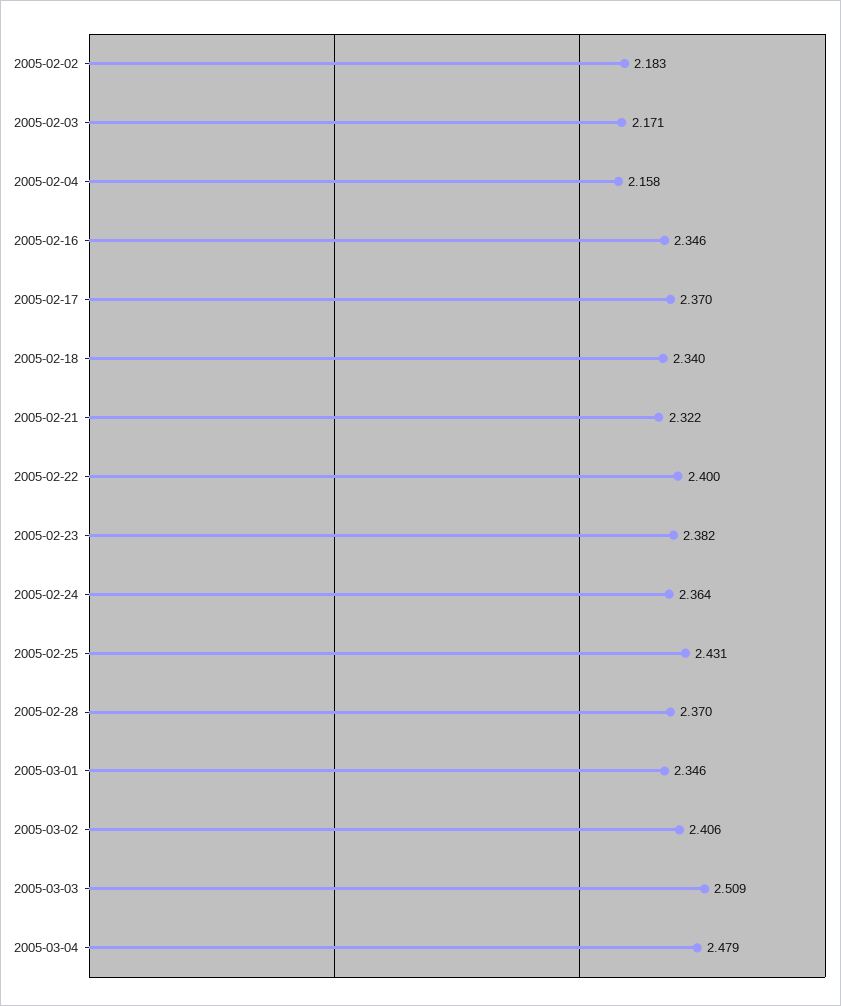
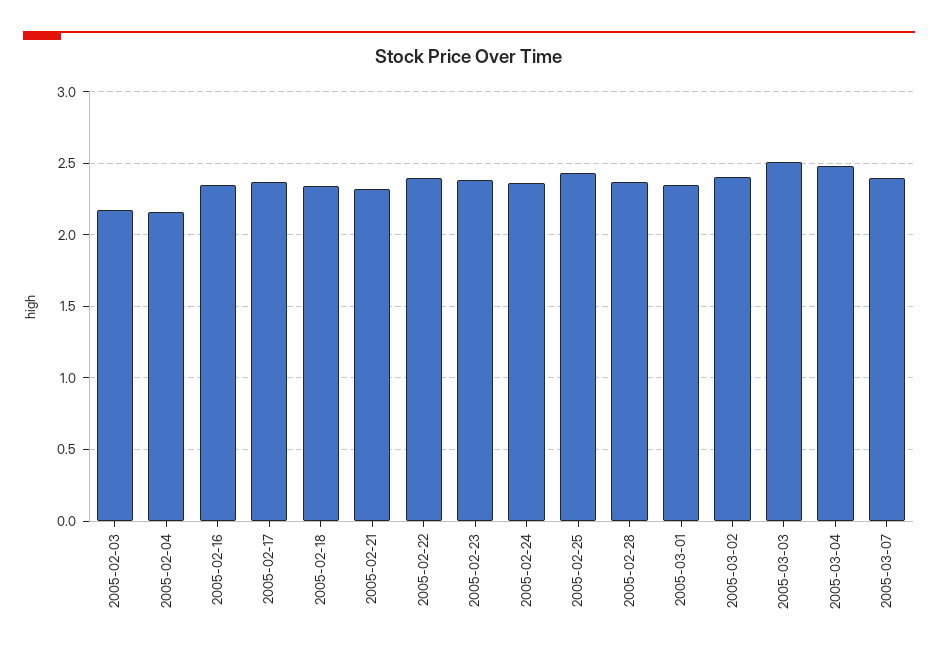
2005-02-02: 2.183 -> none
2005-03-07: none -> 2.4

